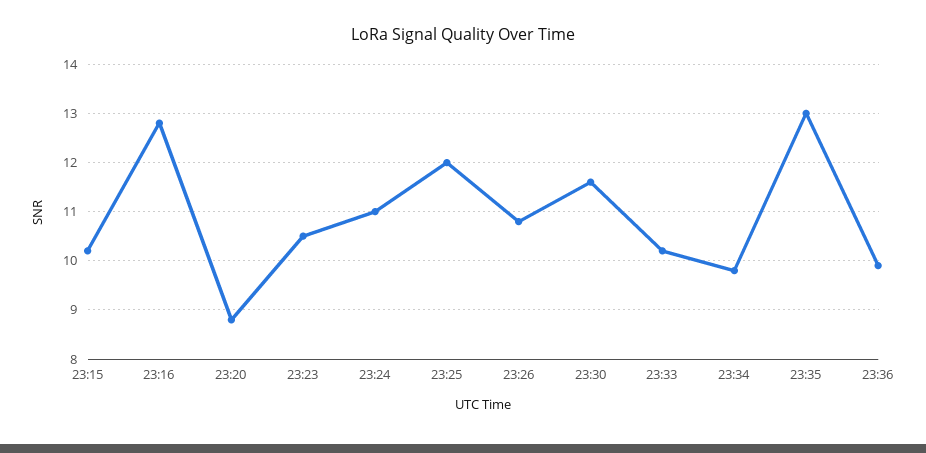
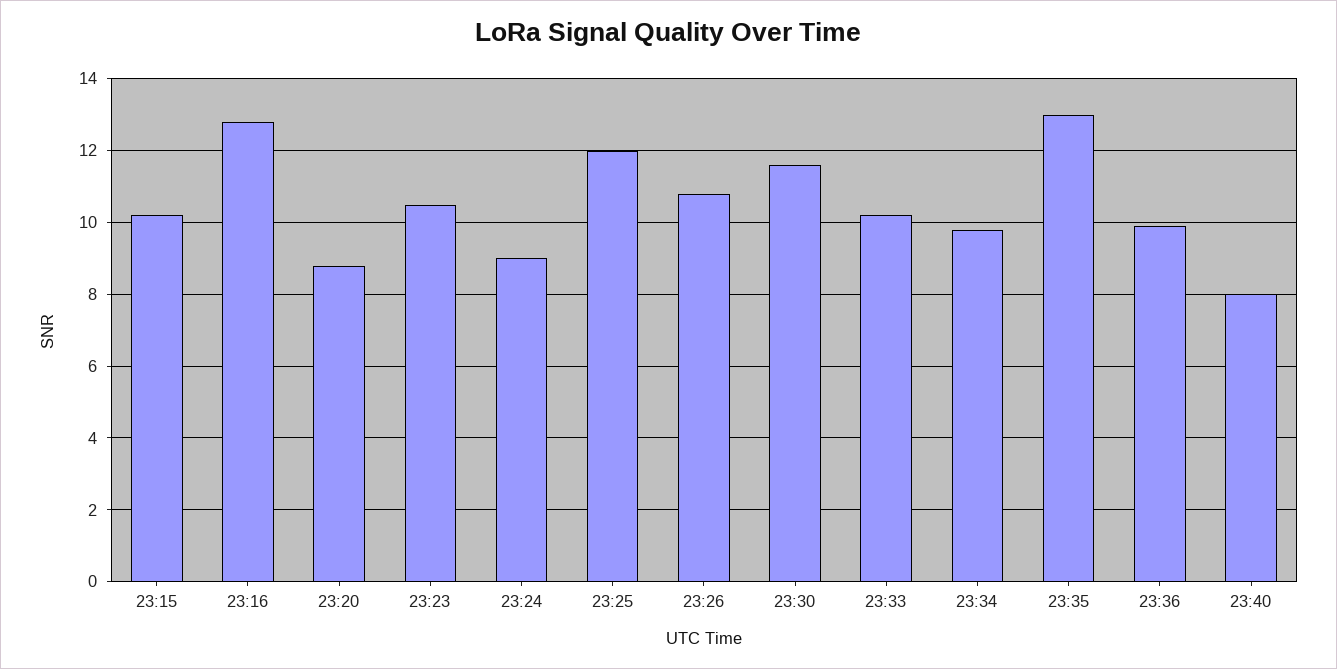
23:24: 11 -> 9
23:40: none -> 8

